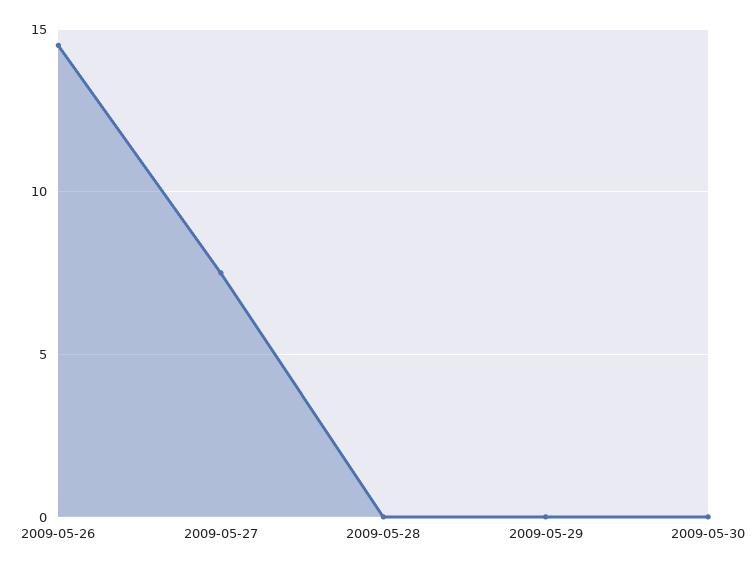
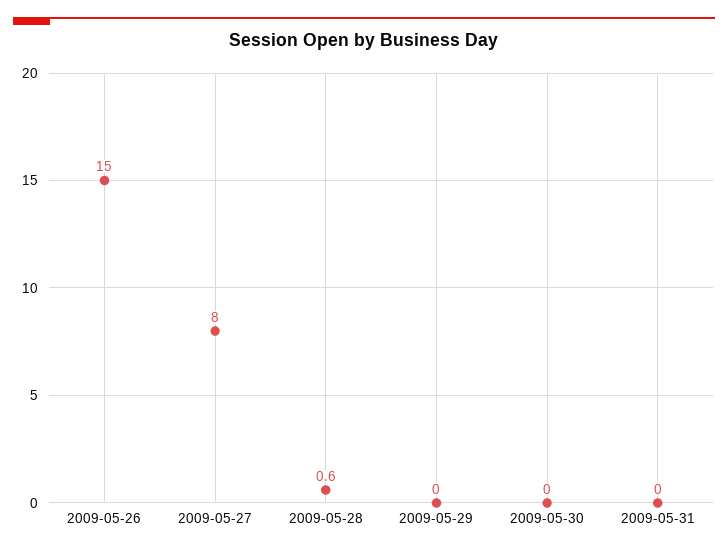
2009-05-26: 14.5 -> 15
2009-05-27: 7.5 -> 8
2009-05-28: 0 -> 0.6
2009-05-31: none -> 0

